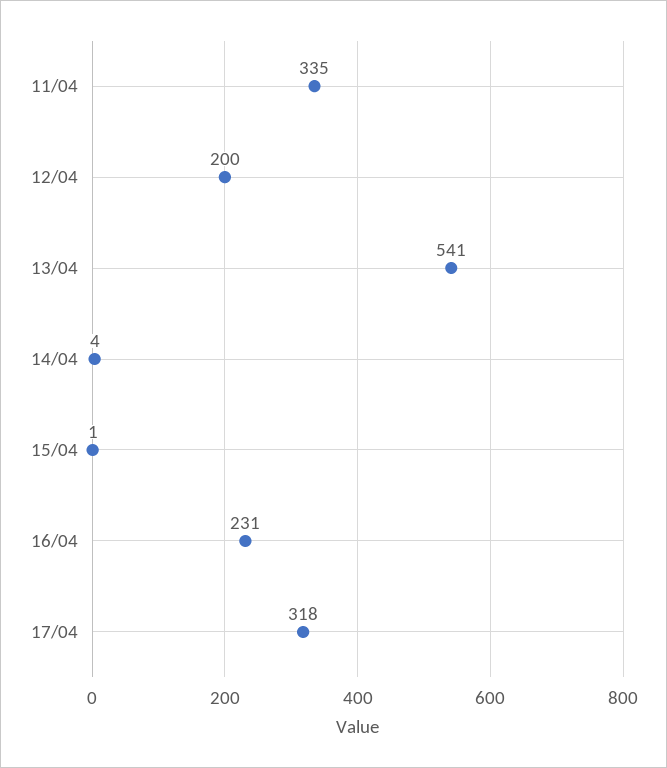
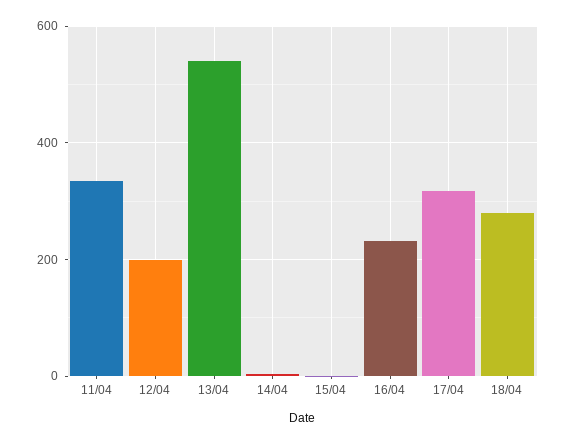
18/04: none -> 280

